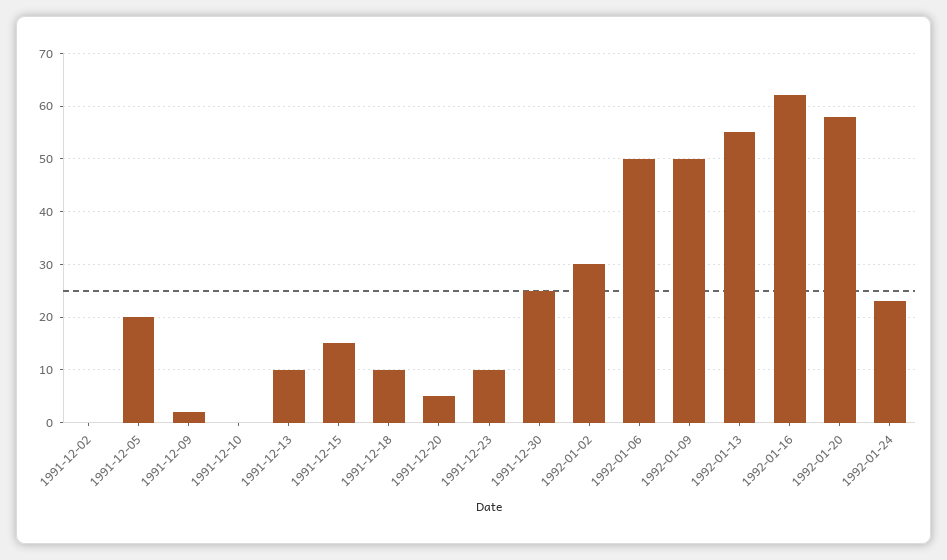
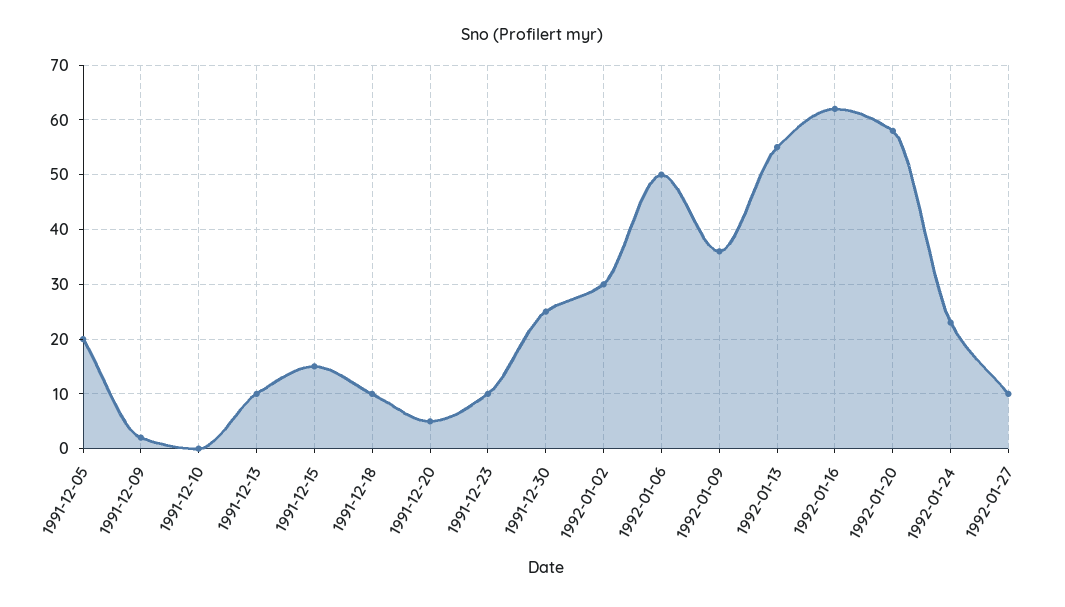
1991-12-02: 0 -> none
1992-01-09: 50 -> 35
1992-01-27: none -> 10

